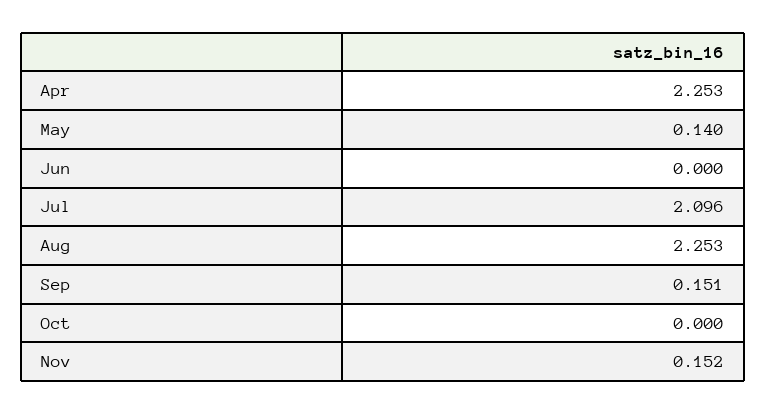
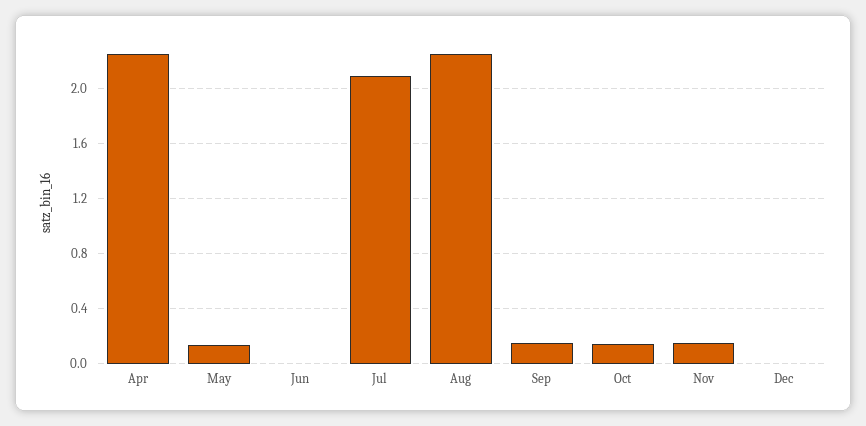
Oct: 0 -> 0.15
Dec: none -> 0

